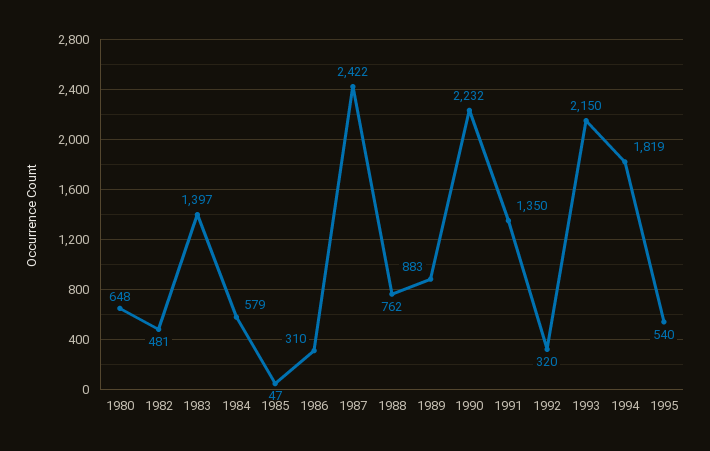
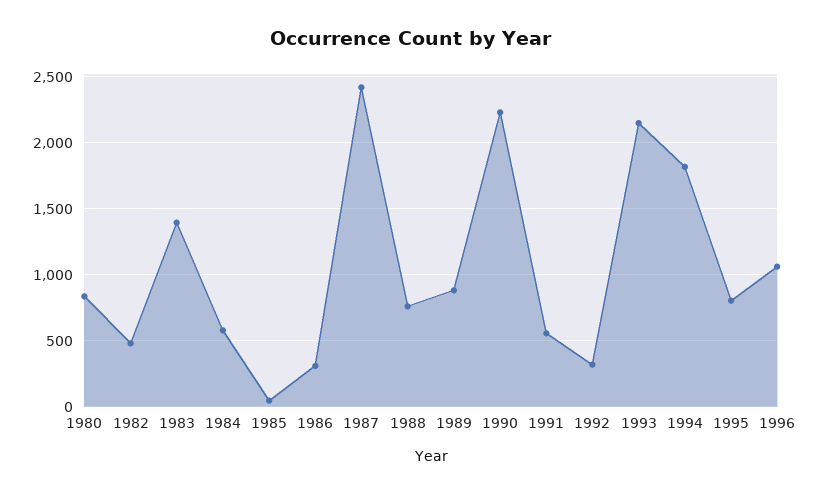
1980: 648 -> 850
1991: 1350 -> 550
1995: 540 -> 800
1996: none -> 1050

